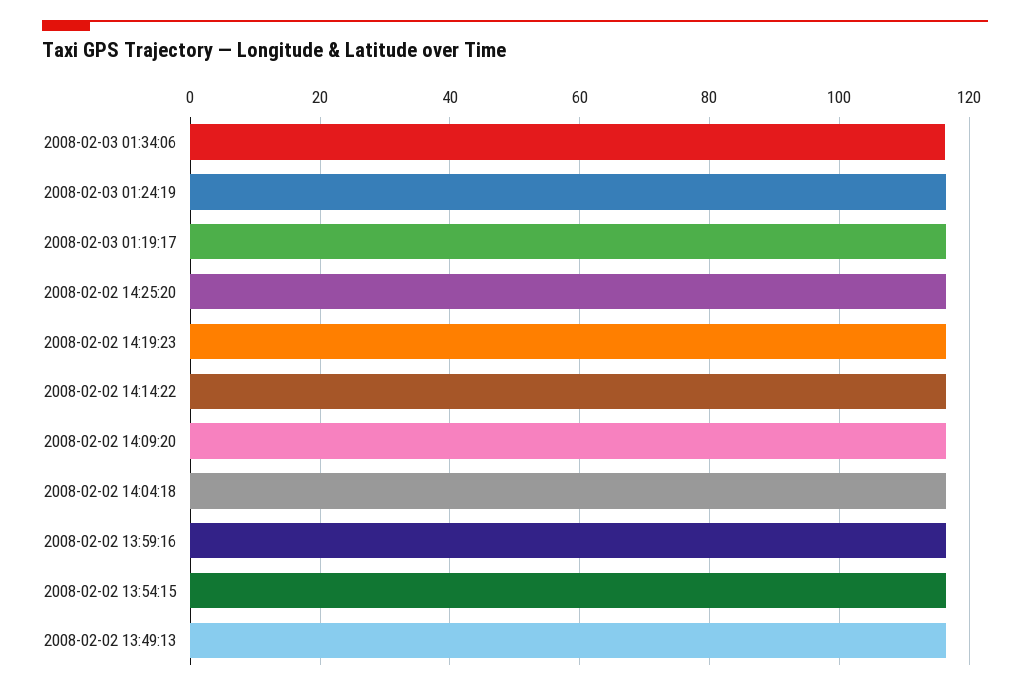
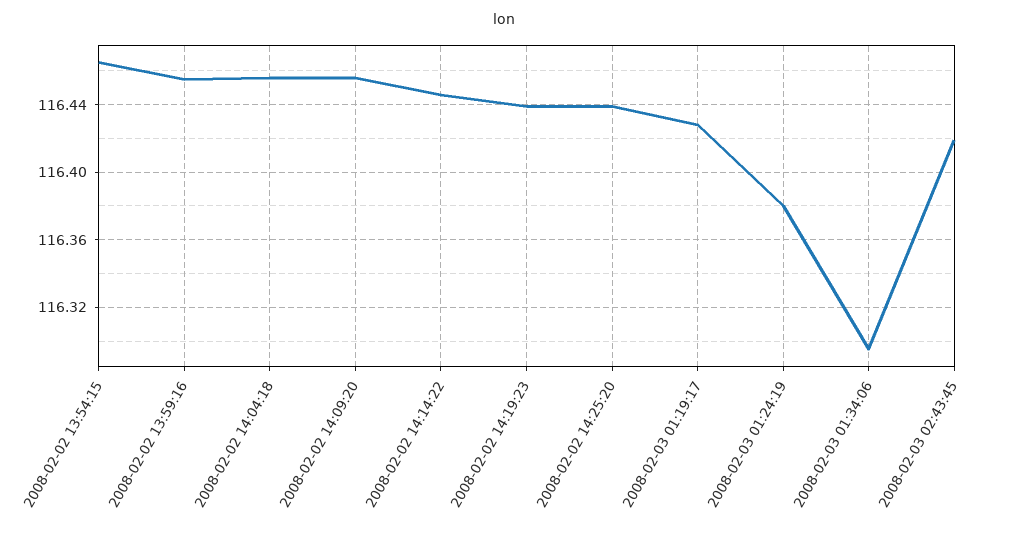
2008-02-02 13:49:13: 116 -> none
2008-02-03 02:43:45: none -> 116.42

